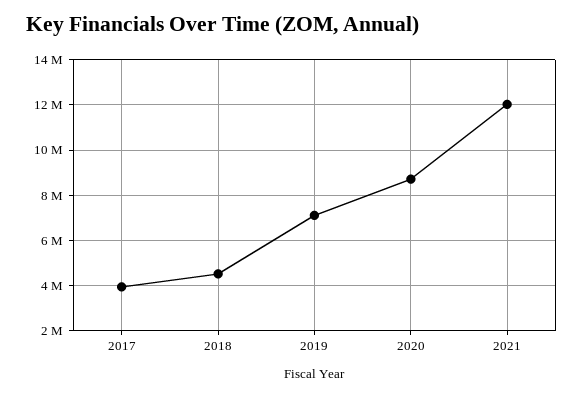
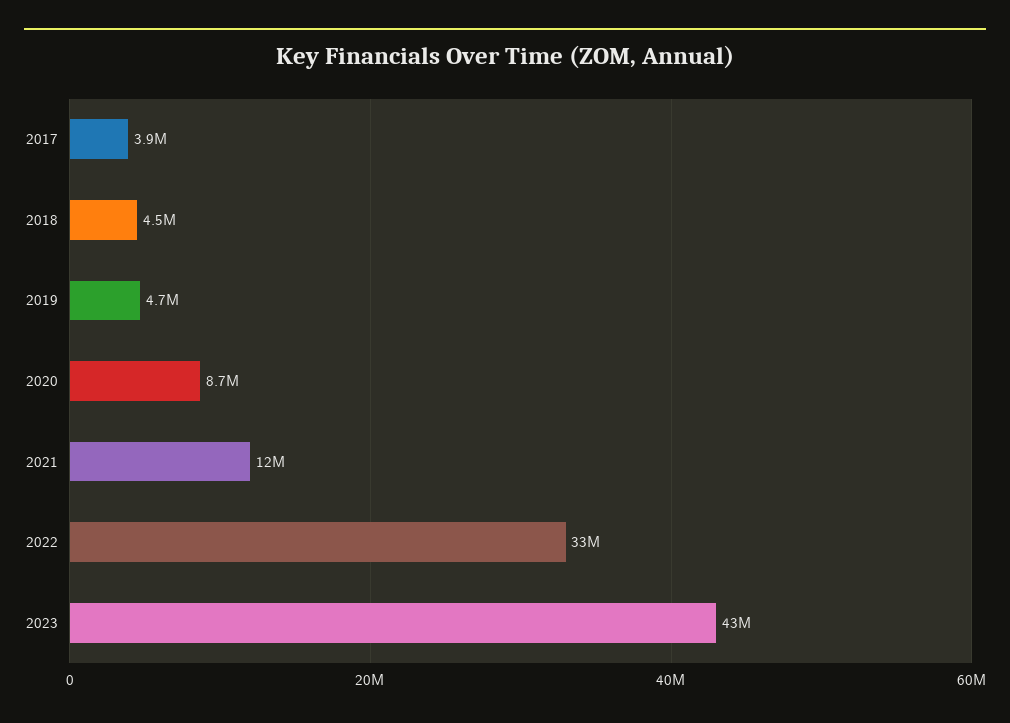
2019: 7000000 -> 4700000
2022: none -> 33000000
2023: none -> 43000000

